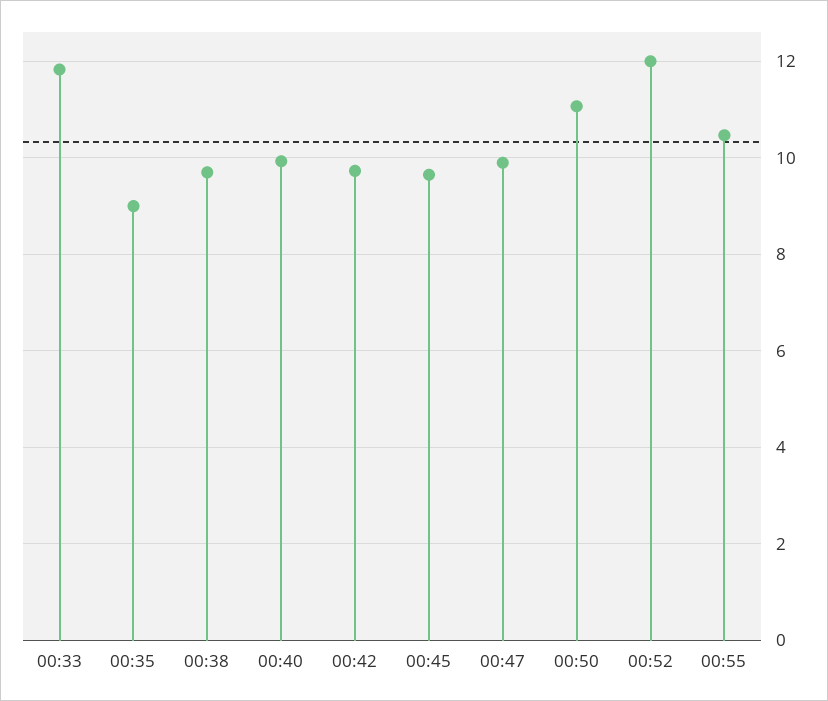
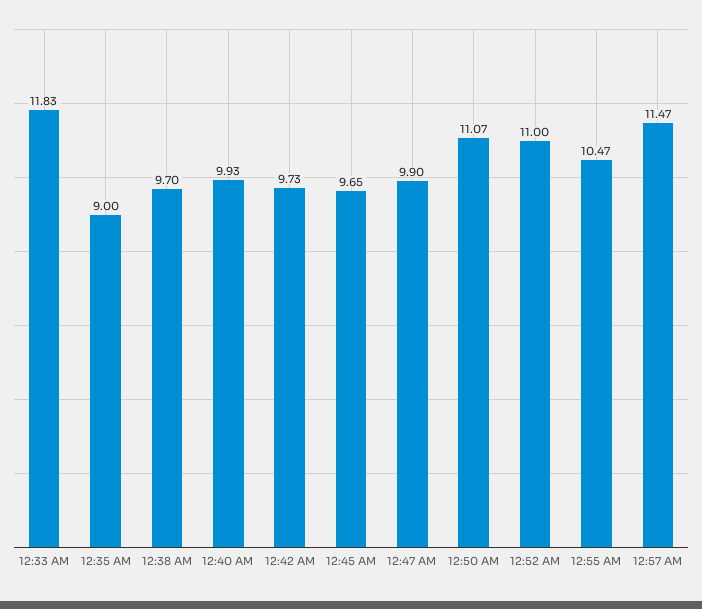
00:52: 12 -> 11
12:57 AM: none -> 11.47

